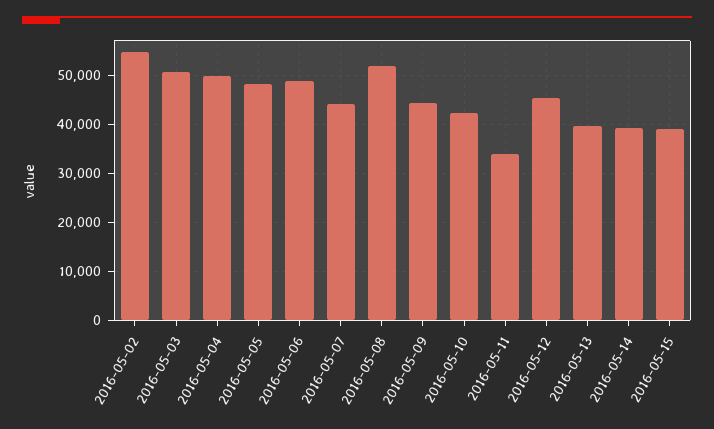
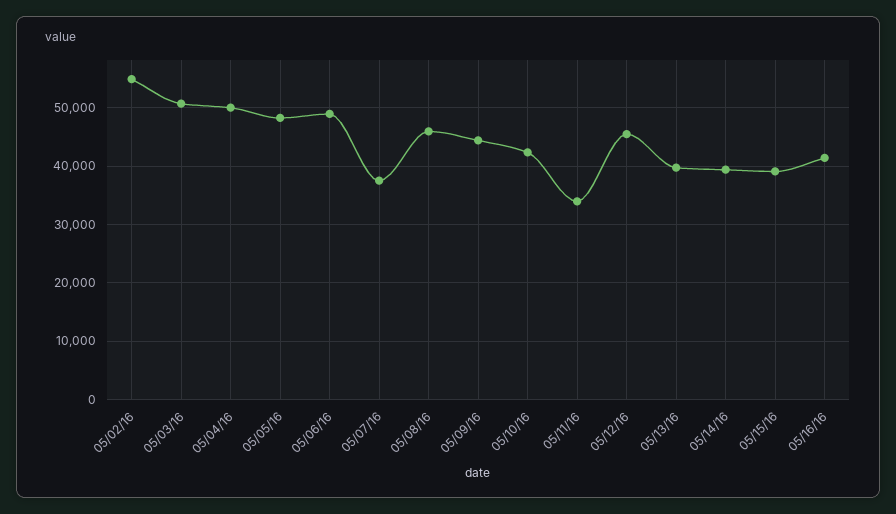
2016-05-07: 44000 -> 38000
2016-05-08: 52000 -> 46000
05/16/16: none -> 42000

